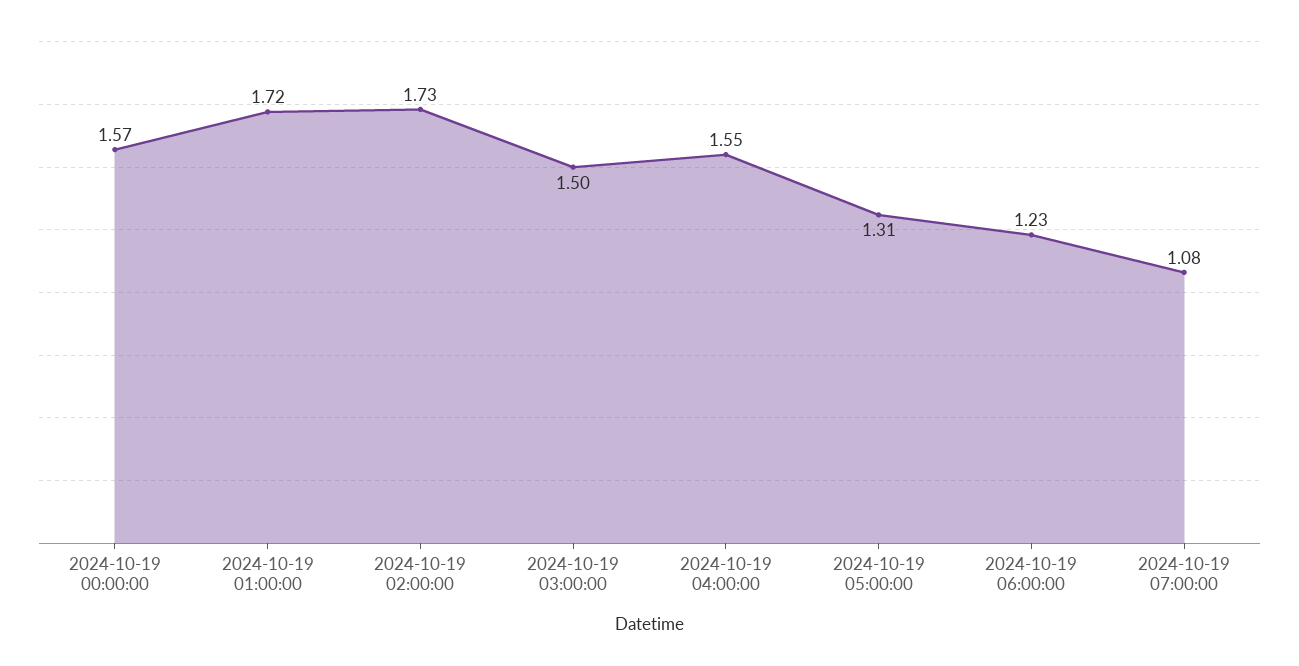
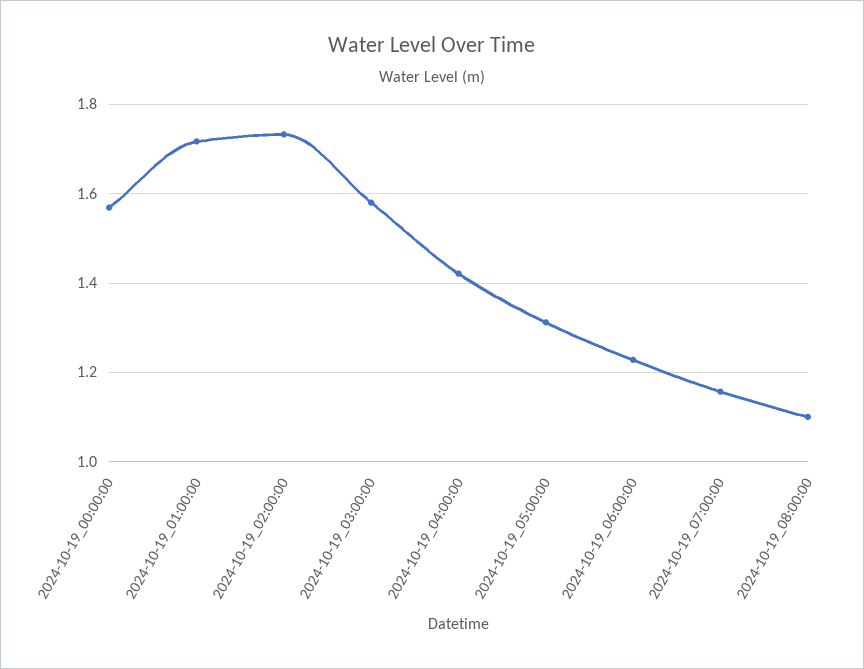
2024-10-19 03:00:00: 1.5 -> 1.58
2024-10-19 04:00:00: 1.55 -> 1.42
2024-10-19 07:00:00: 1.08 -> 1.16
2024-10-19_08:00:00: none -> 1.1

